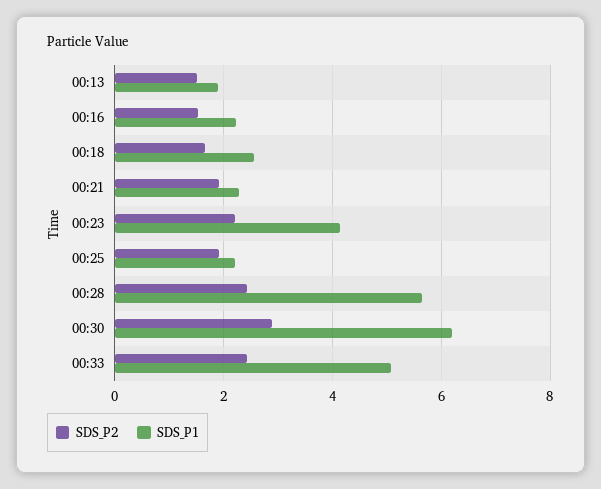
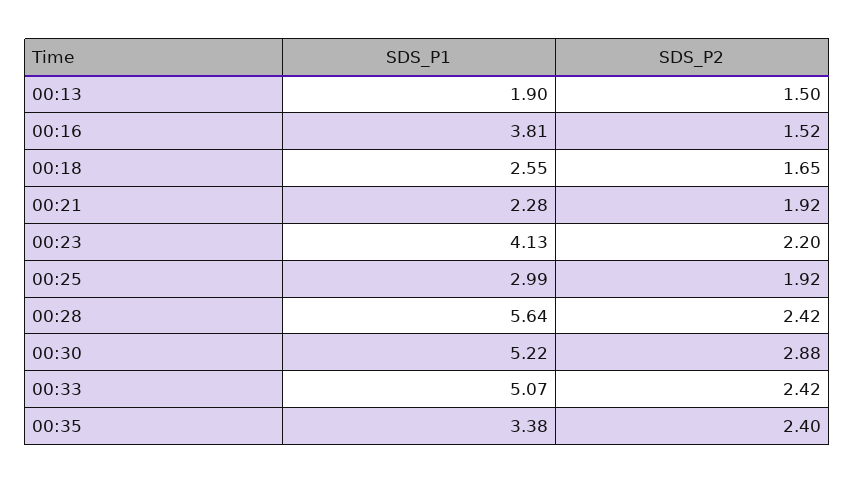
SDS_P1, 00:16: 2.2 -> 3.81
SDS_P1, 00:25: 2.2 -> 2.99
SDS_P1, 00:30: 6.2 -> 5.22
SDS_P1, 00:35: none -> 3.38
SDS_P2, 00:35: none -> 2.4

